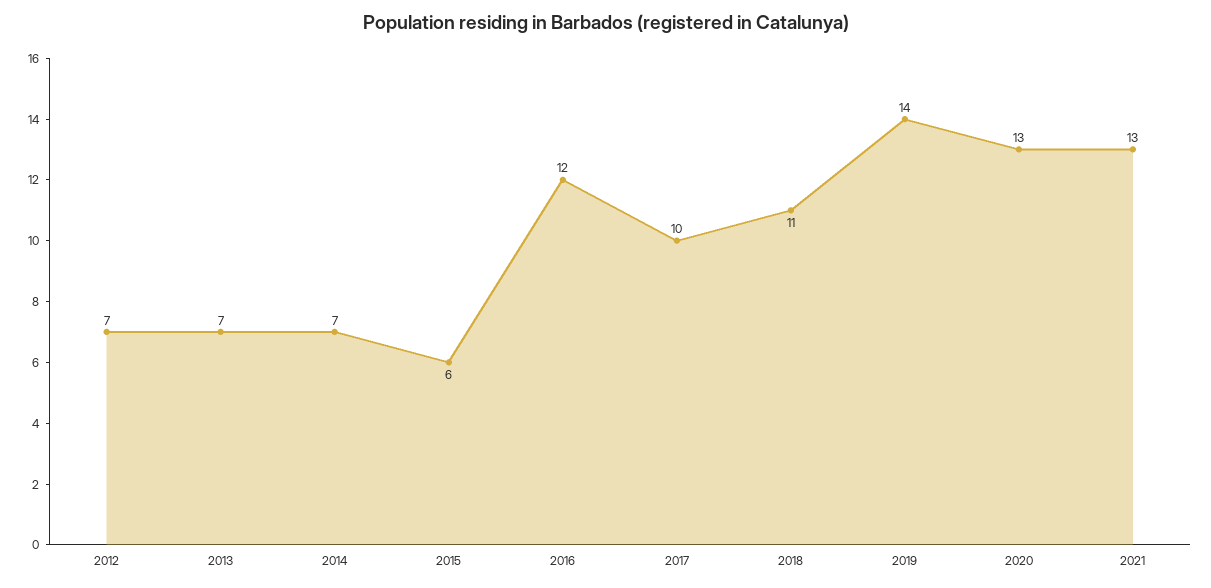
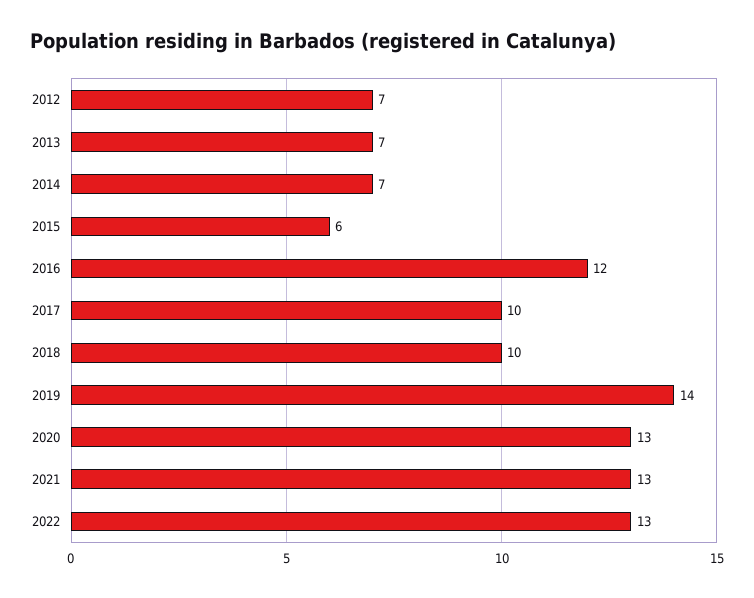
2018: 11 -> 10
2022: none -> 13

